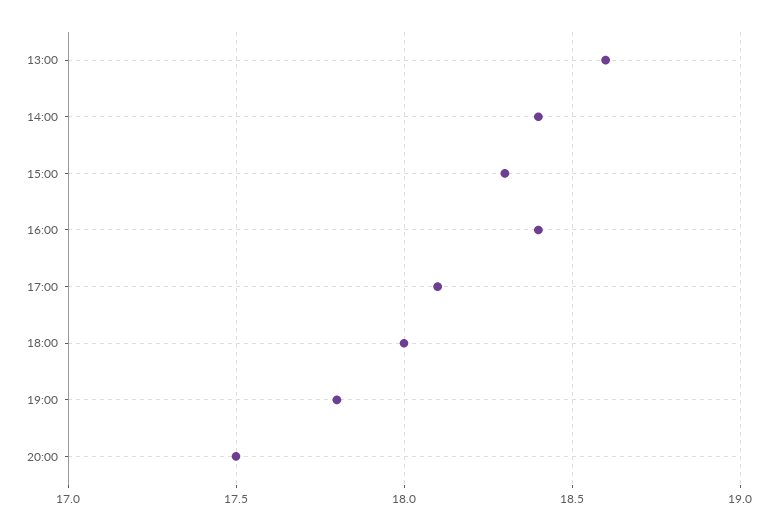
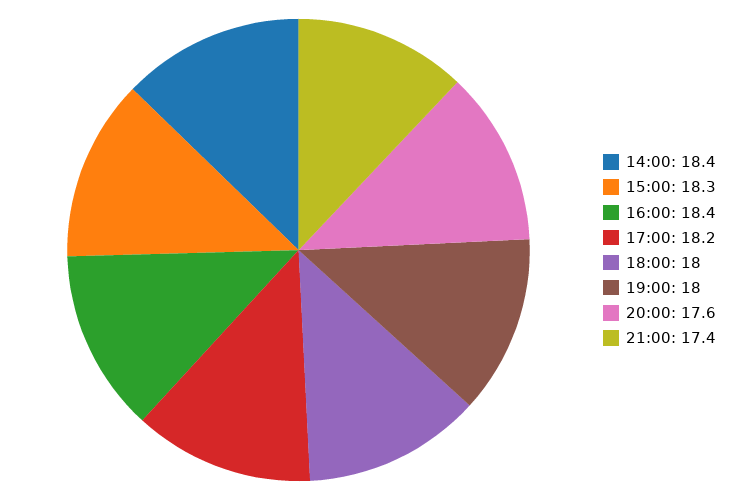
13:00: 18.6 -> none
17:00: 18.1 -> 18.2
19:00: 17.8 -> 18
20:00: 17.5 -> 17.6
21:00: none -> 17.4

